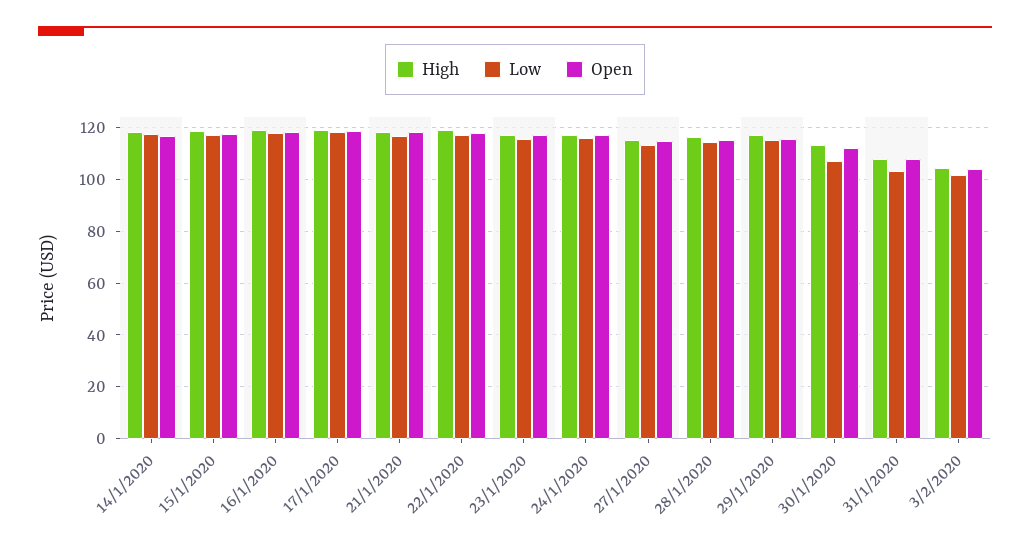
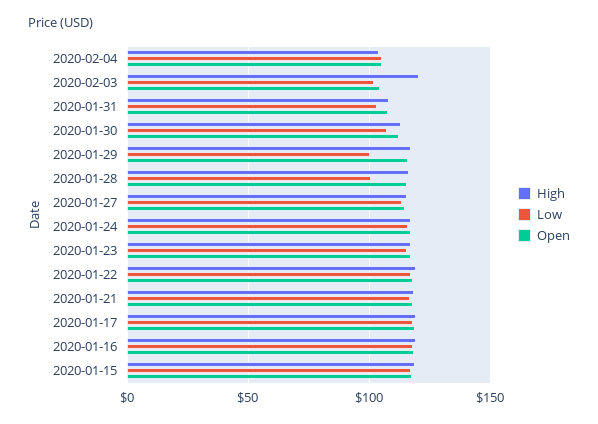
High, 14/1/2020: 117.5 -> none
Low, 14/1/2020: 117.5 -> none
Open, 14/1/2020: 117.5 -> none
Low, 28/1/2020: 115 -> 100
Low, 29/1/2020: 115 -> 100
High, 3/2/2020: 105 -> 120
High, 2020-02-04: none -> 105
Low, 2020-02-04: none -> 105
Open, 2020-02-04: none -> 105

